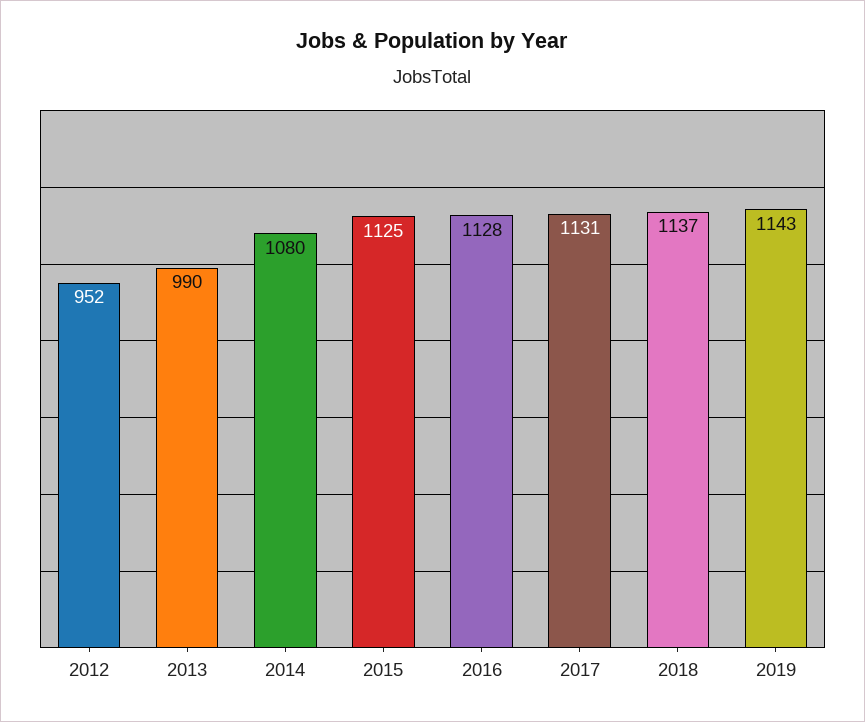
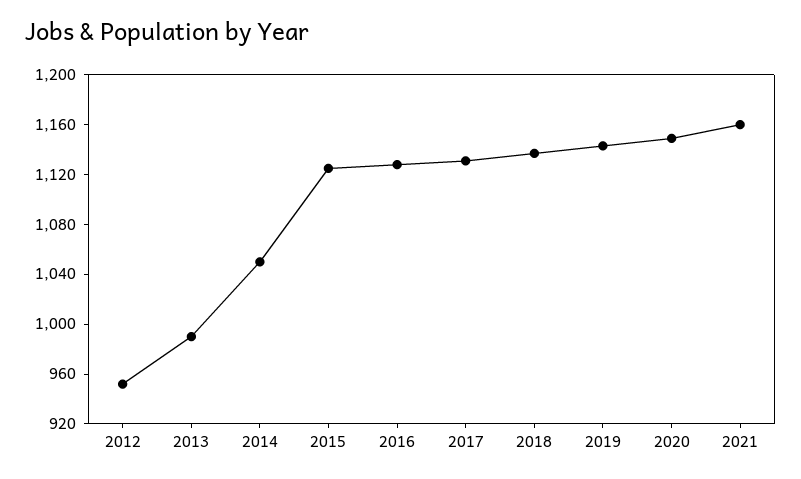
2014: 1080 -> 1050
2020: none -> 1150
2021: none -> 1160

